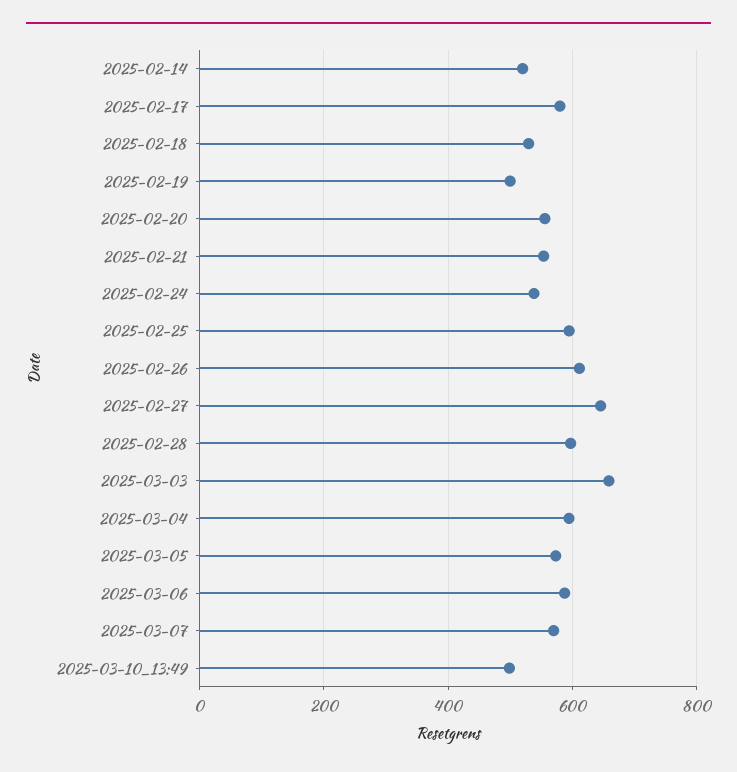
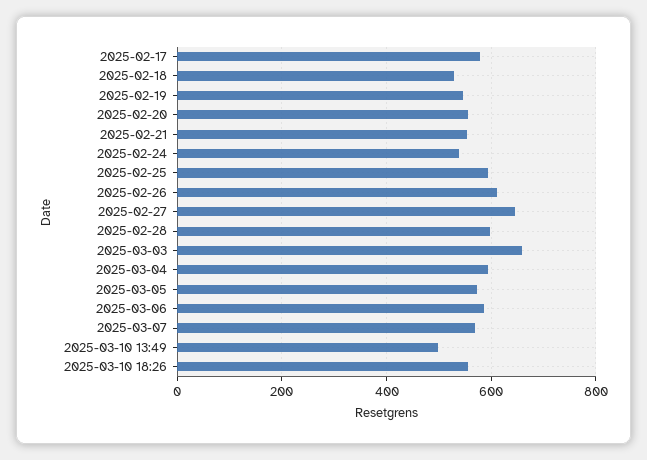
2025-02-14: 520 -> none
2025-02-19: 500 -> 540
2025-03-10 18:26: none -> 560

